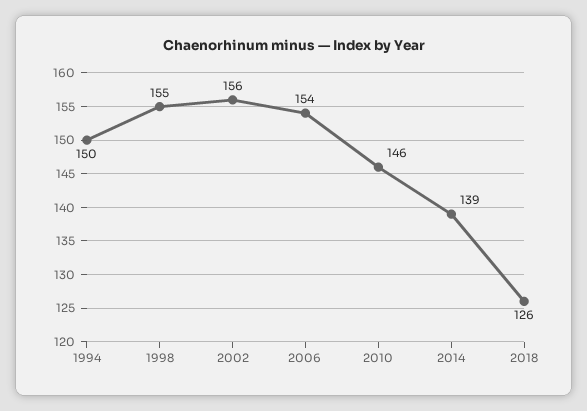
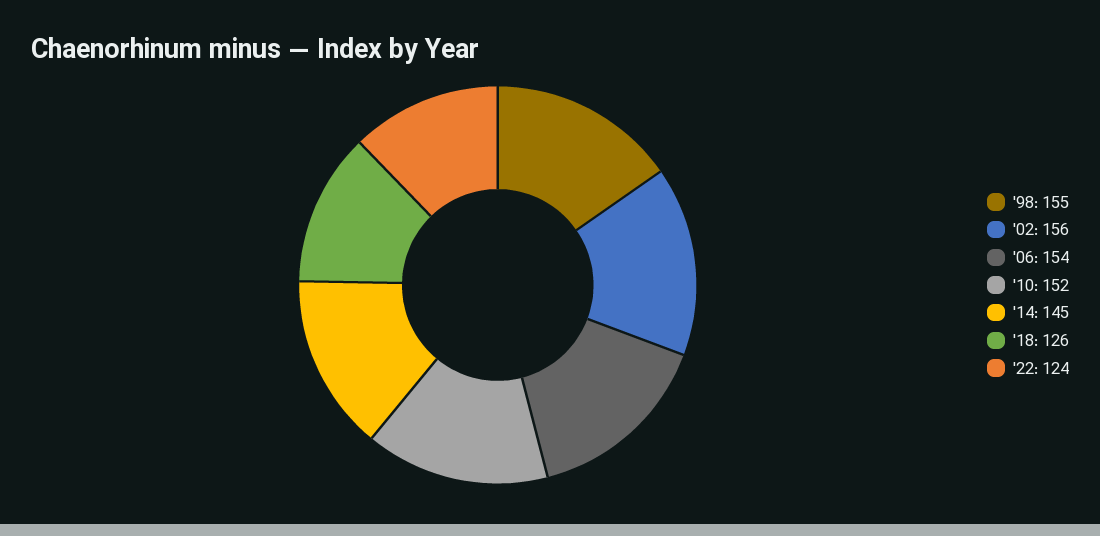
1994: 150 -> none
2010: 146 -> 152
2014: 139 -> 145
'22: none -> 124

